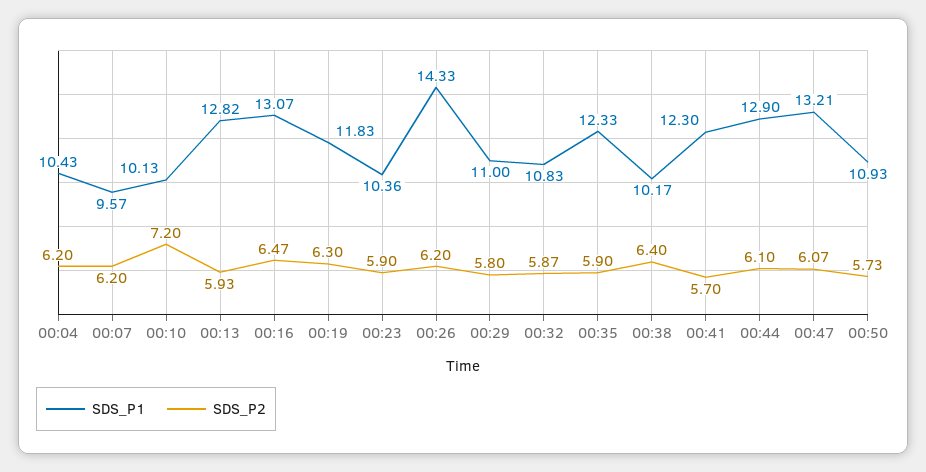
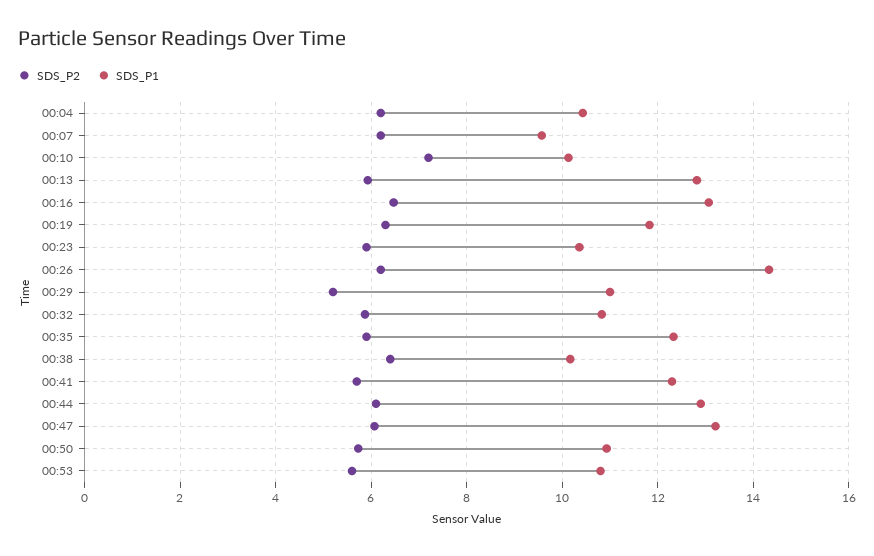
SDS_P2, 00:29: 5.8 -> 5.2
SDS_P2, 00:53: none -> 5.6
SDS_P1, 00:53: none -> 10.8

